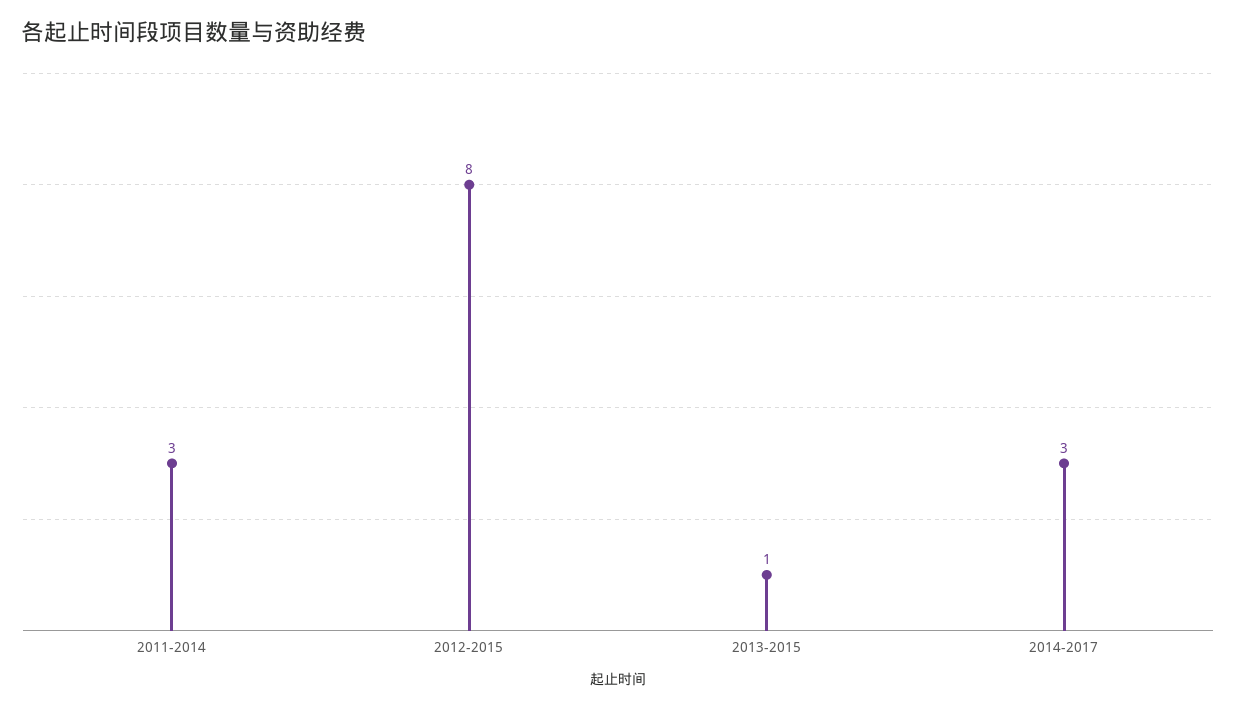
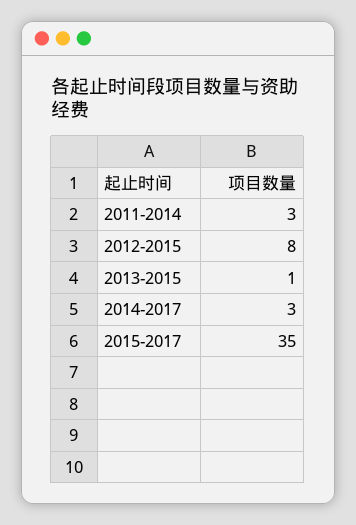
2015-2017: none -> 35

